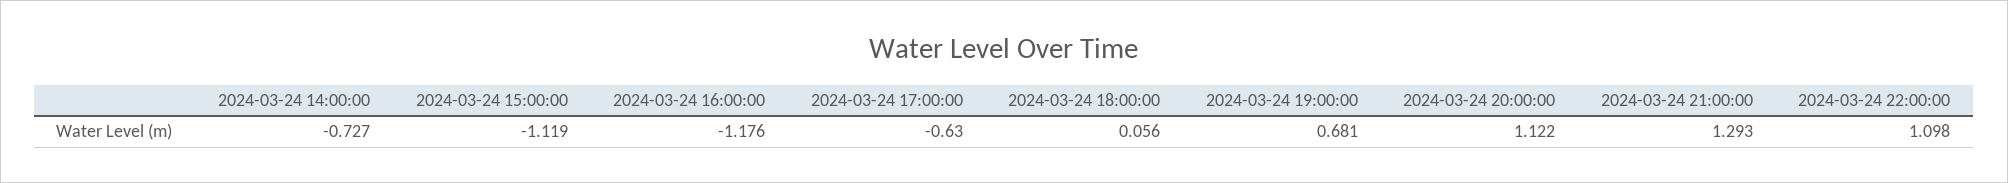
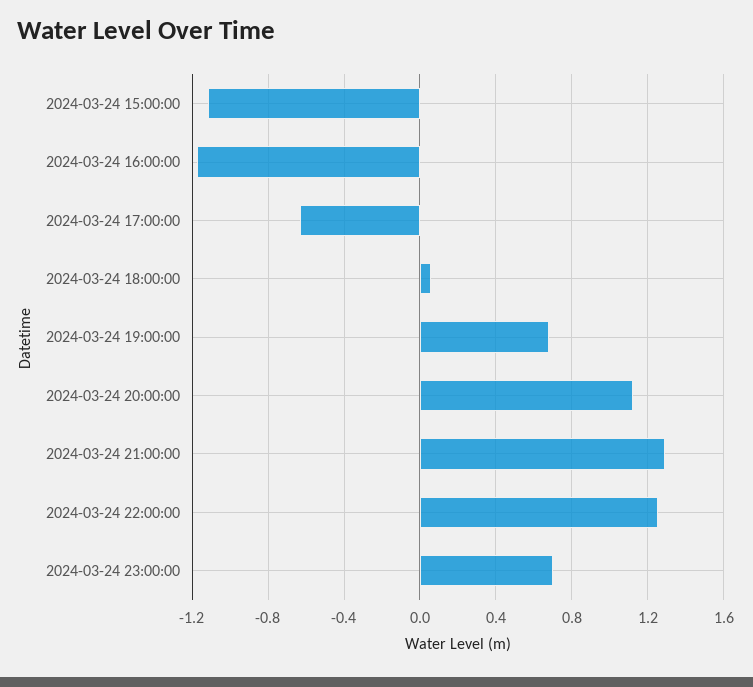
2024-03-24 14:00:00: -0.727 -> none
2024-03-24 22:00:00: 1.098 -> 1.25
2024-03-24 23:00:00: none -> 0.7

